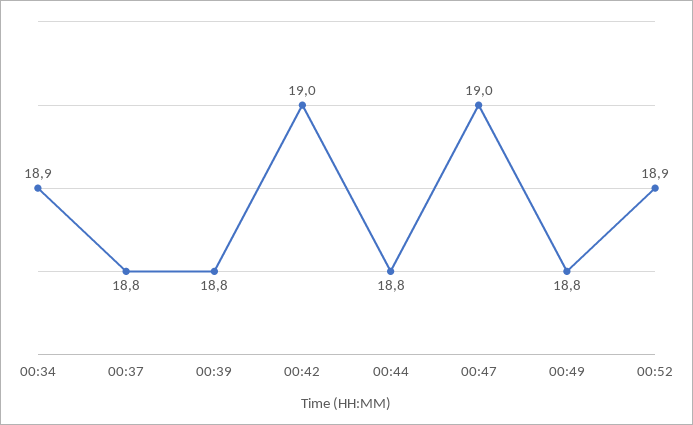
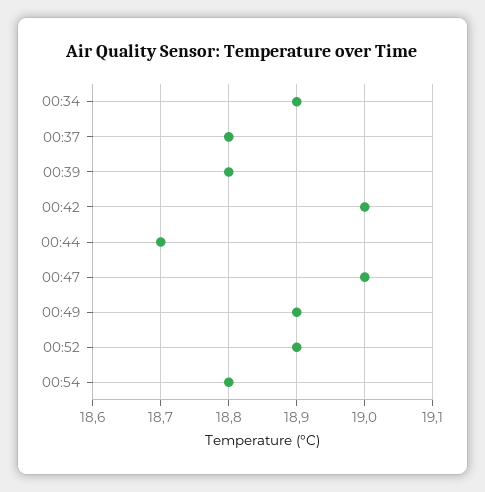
00:44: 18.8 -> 18.7
00:49: 18.8 -> 18.9
00:54: none -> 18.8

